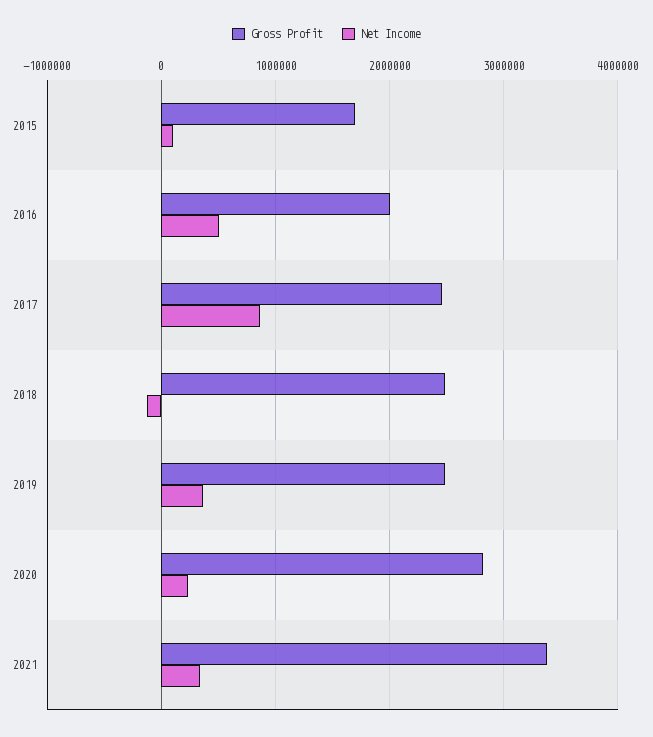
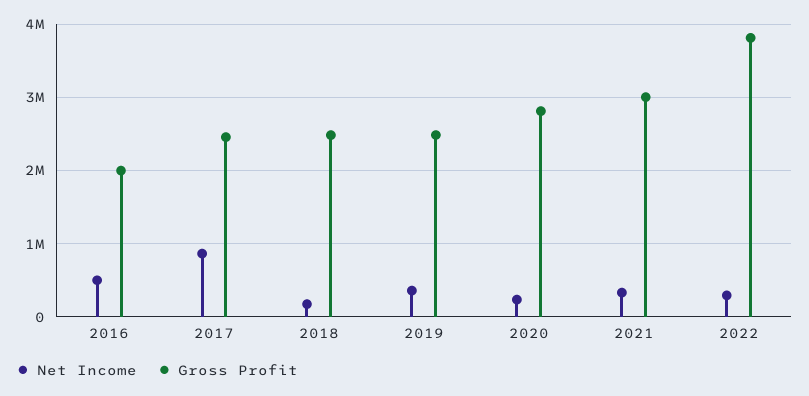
Gross Profit, 2015: 1700000 -> none
Net Income, 2015: 100000 -> none
Net Income, 2018: -100000 -> 200000
Gross Profit, 2021: 3400000 -> 3000000
Net Income, 2022: none -> 300000
Gross Profit, 2022: none -> 3800000

